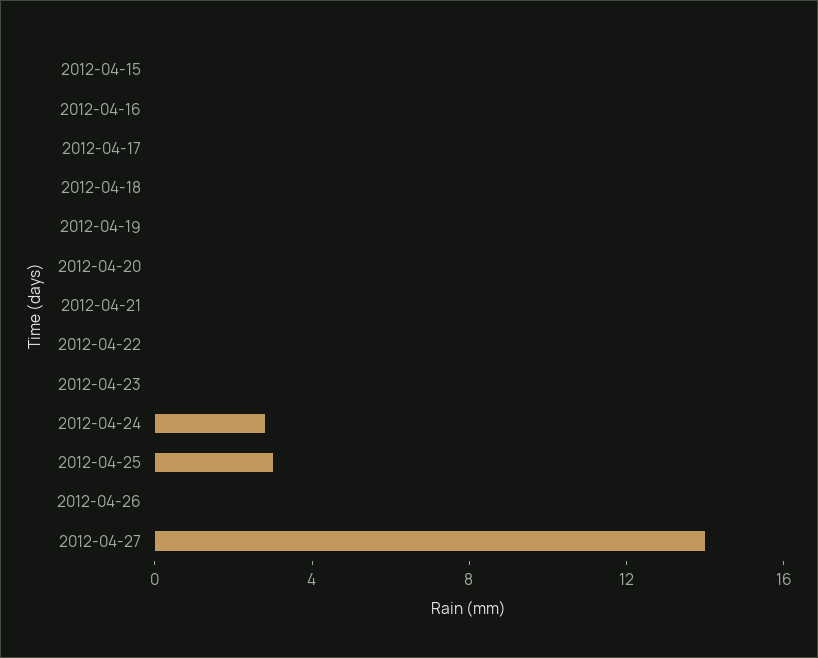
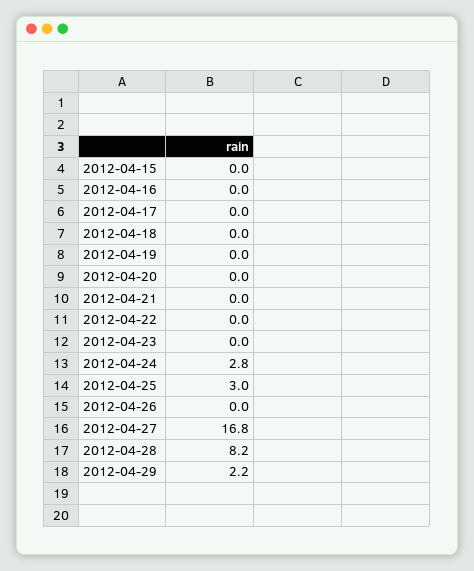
2012-04-27: 14 -> 16.8
2012-04-28: none -> 8.2
2012-04-29: none -> 2.2

